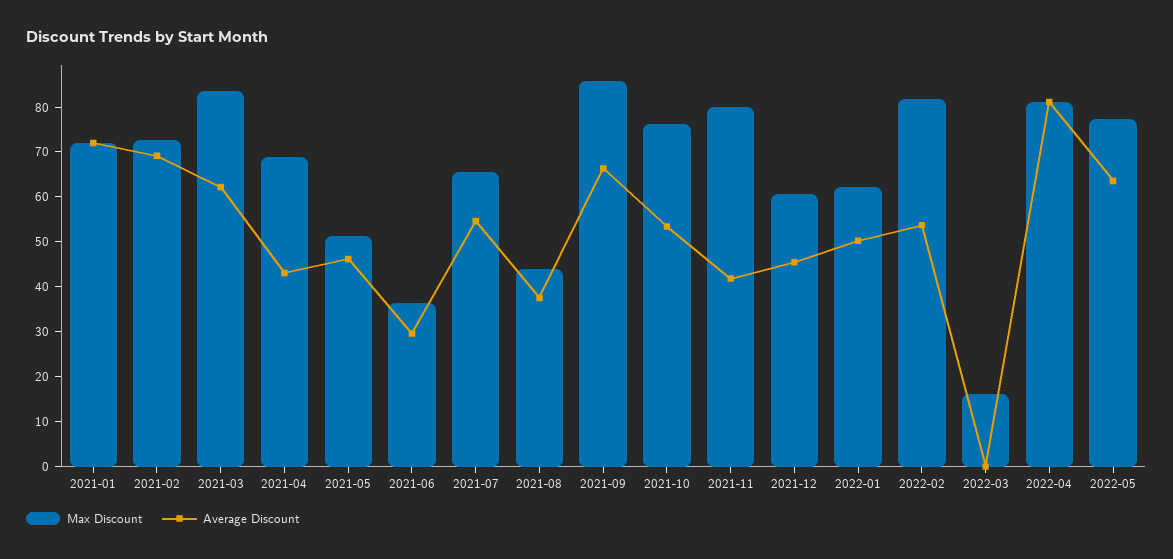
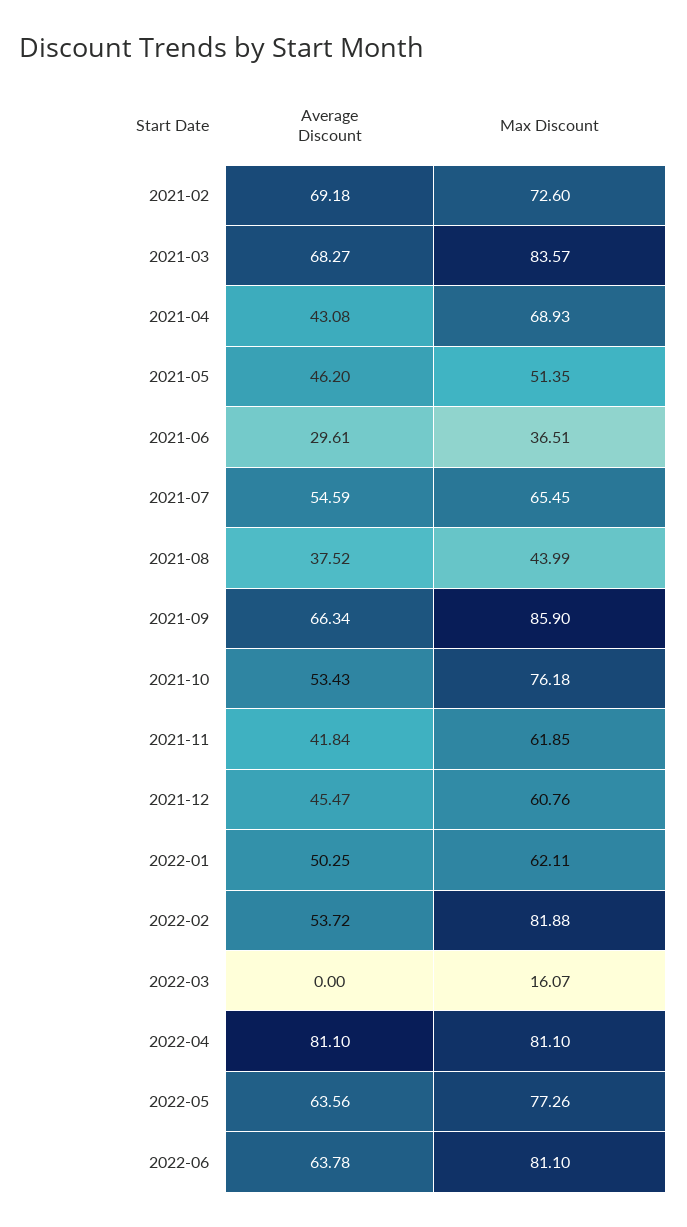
Max Discount, 2021-01: 72 -> none
Average Discount, 2021-01: 72 -> none
Average Discount, 2021-03: 62 -> 68.27
Max Discount, 2021-11: 80 -> 61.85
Average Discount, 2022-06: none -> 63.78
Max Discount, 2022-06: none -> 81.1

